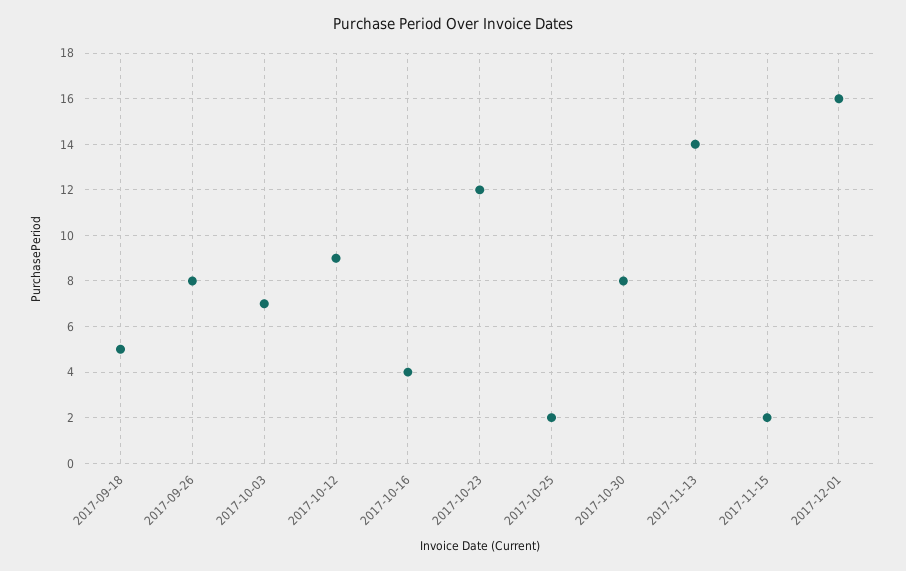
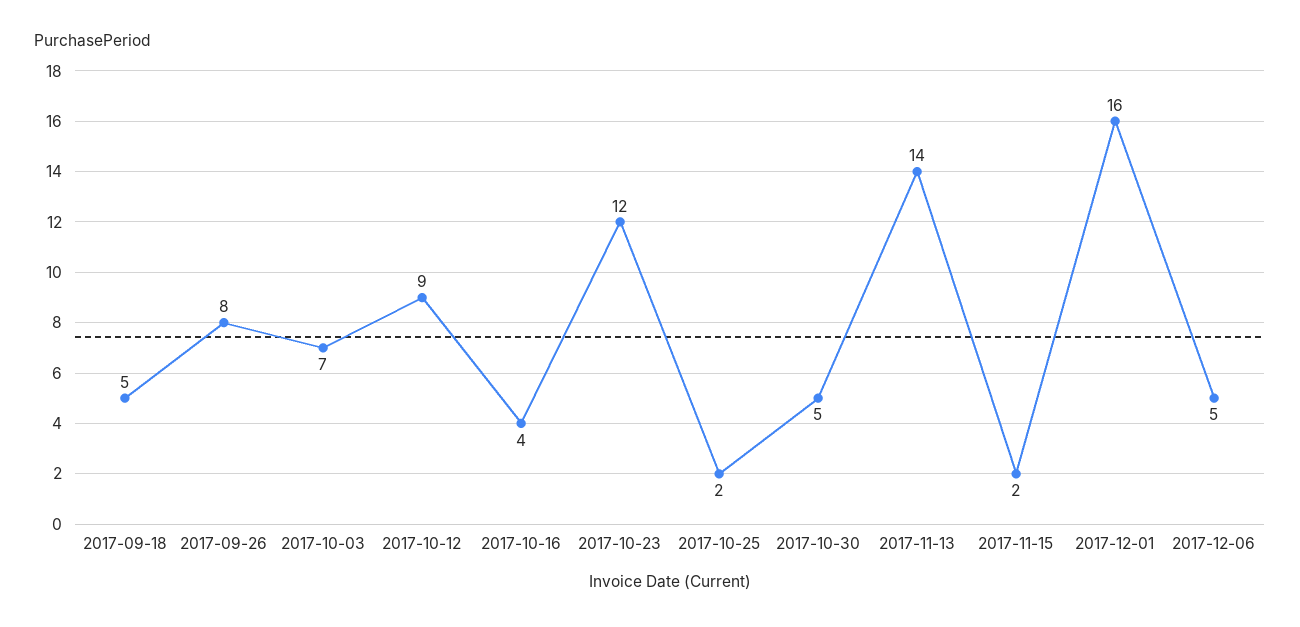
2017-10-30: 8 -> 5
2017-12-06: none -> 5

